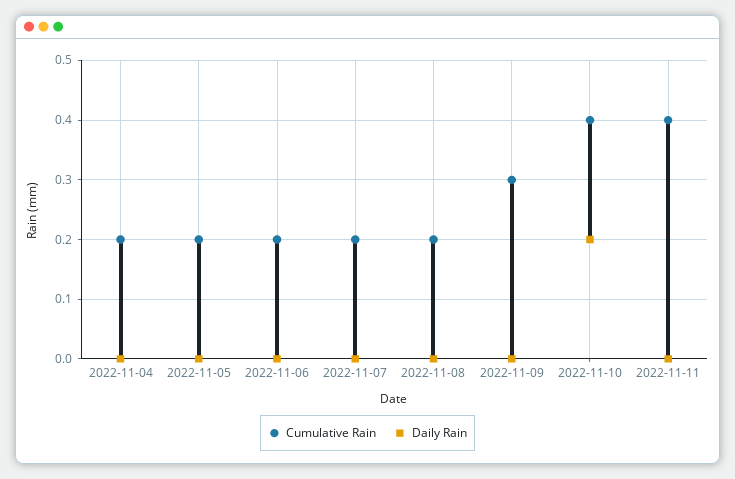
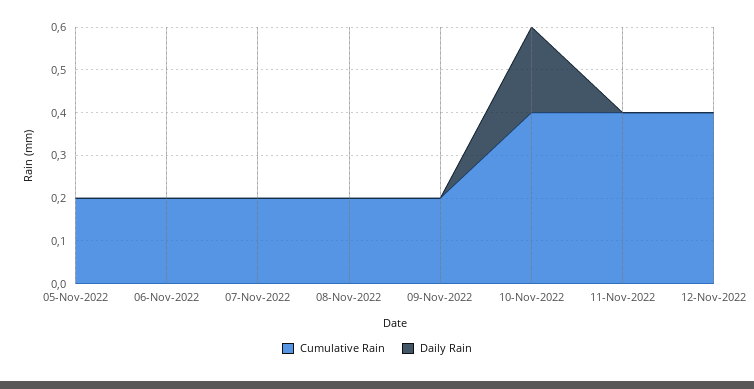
Cumulative Rain, 2022-11-04: 0.2 -> none
Daily Rain, 2022-11-04: 0 -> none
Cumulative Rain, 2022-11-09: 0.3 -> 0.2
Cumulative Rain, 12-Nov-2022: none -> 0.4
Daily Rain, 12-Nov-2022: none -> 0

